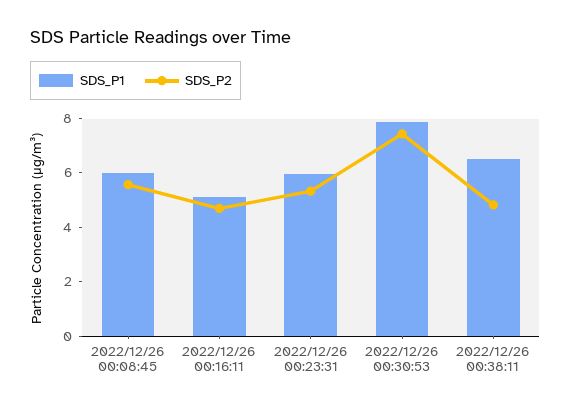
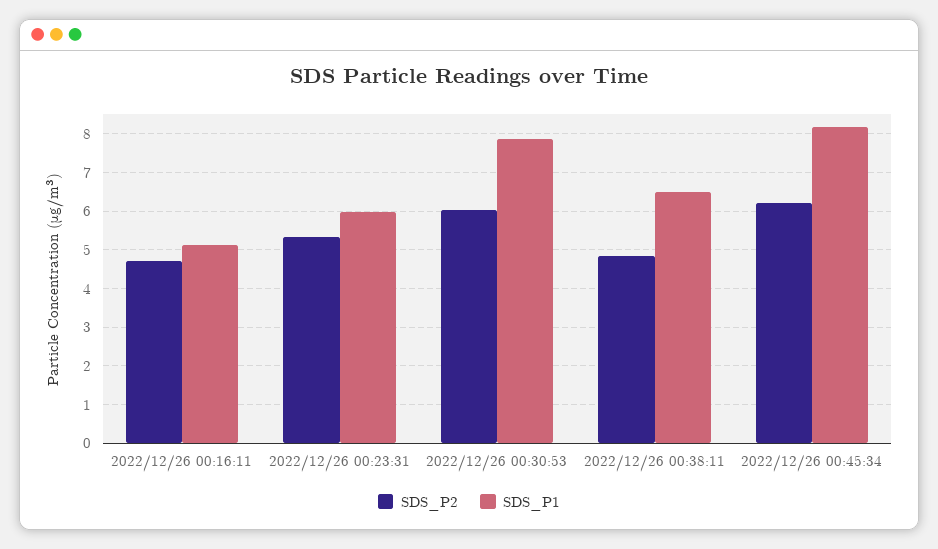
SDS_P1, 2022/12/26 00:08:45: 6 -> none
SDS_P2, 2022/12/26 00:08:45: 5.5 -> none
SDS_P2, 2022/12/26 00:30:53: 7.5 -> 6
SDS_P2, 2022/12/26 00:45:34: none -> 6.2
SDS_P1, 2022/12/26 00:45:34: none -> 8.2

